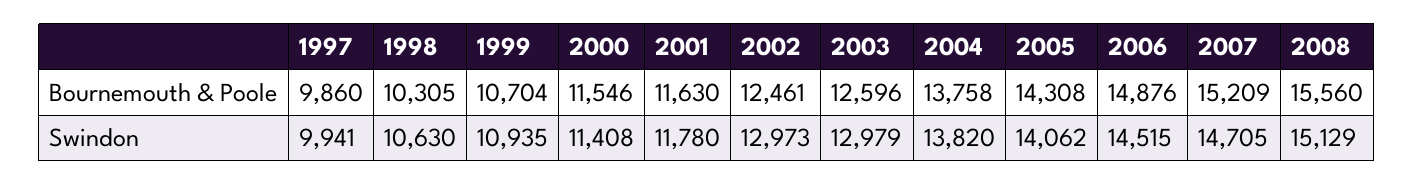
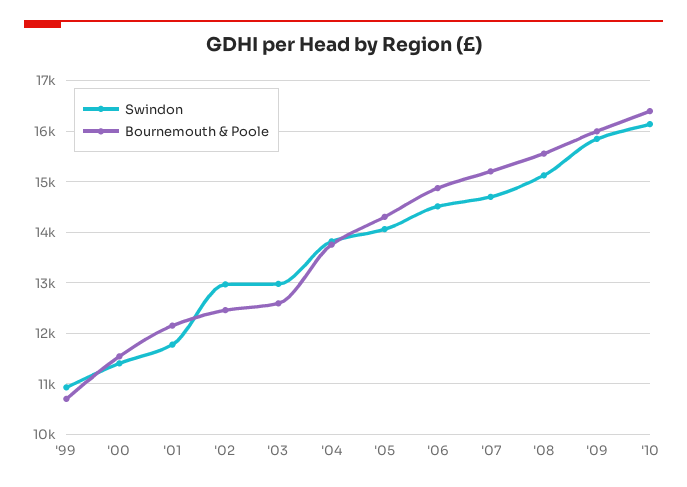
Bournemouth & Poole, 1997: 9860 -> none
Bournemouth & Poole, 1998: 10305 -> none
Bournemouth & Poole, 2001: 11630 -> 12200
Swindon, 1997: 9941 -> none
Swindon, 1998: 10630 -> none
Swindon, '09: none -> 15800
Bournemouth & Poole, '09: none -> 16000
Swindon, '10: none -> 16200
Bournemouth & Poole, '10: none -> 16400

